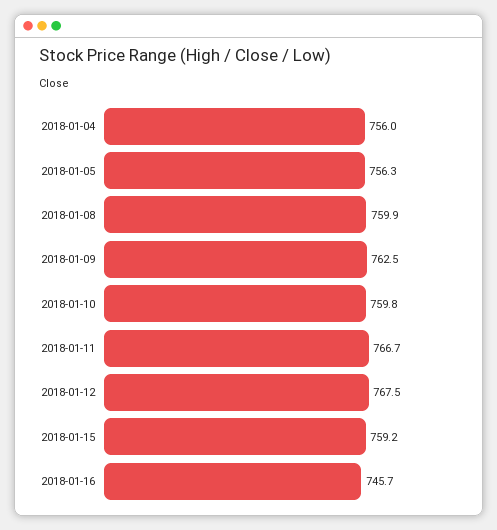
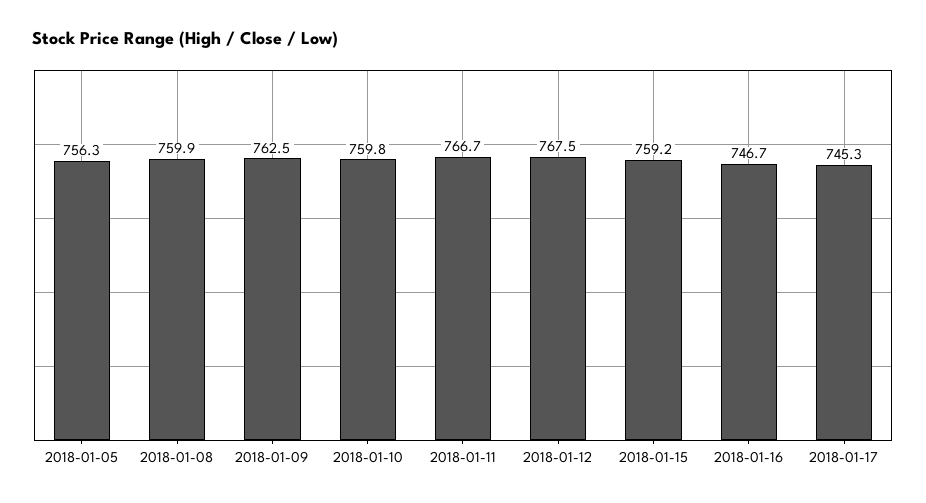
2018-01-04: 756 -> none
2018-01-16: 745.7 -> 746.7
2018-01-17: none -> 745.3

